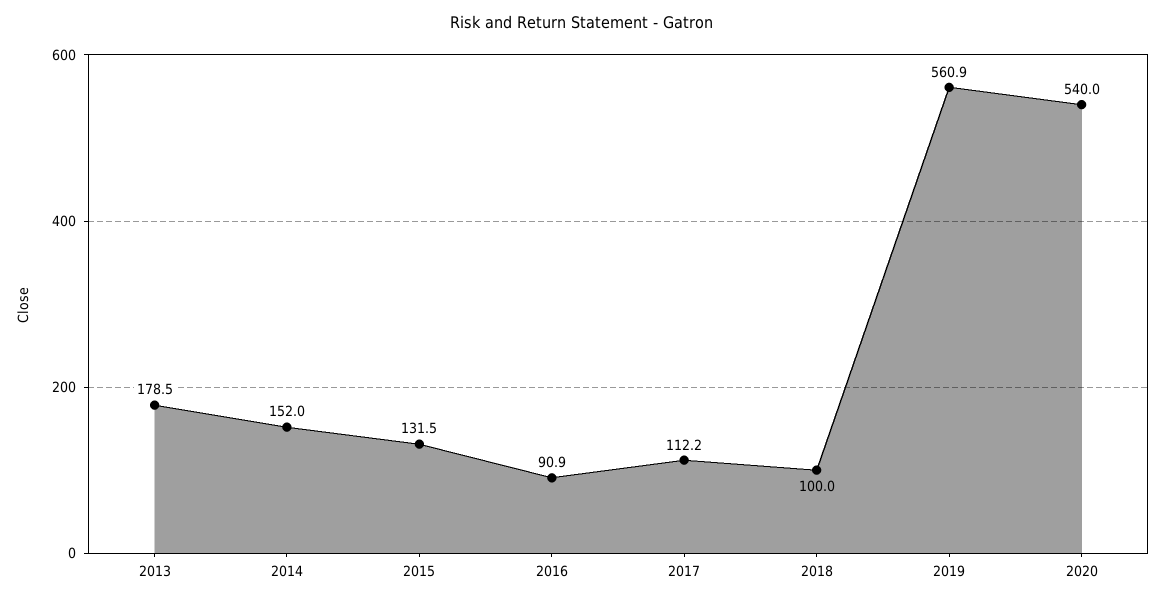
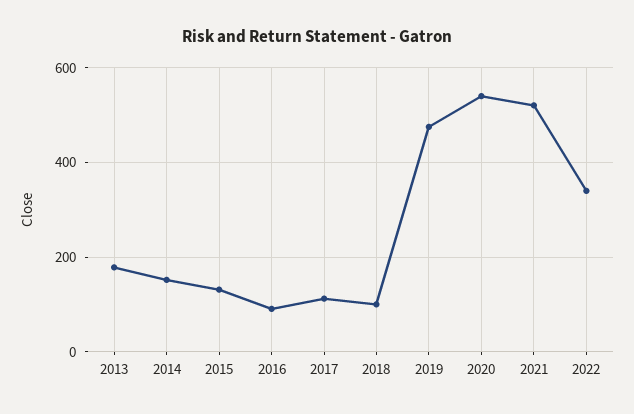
2019: 560.9 -> 480
2021: none -> 520
2022: none -> 340

